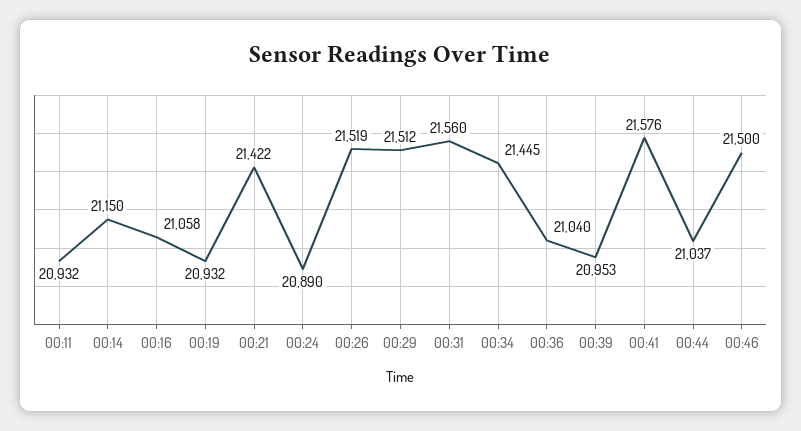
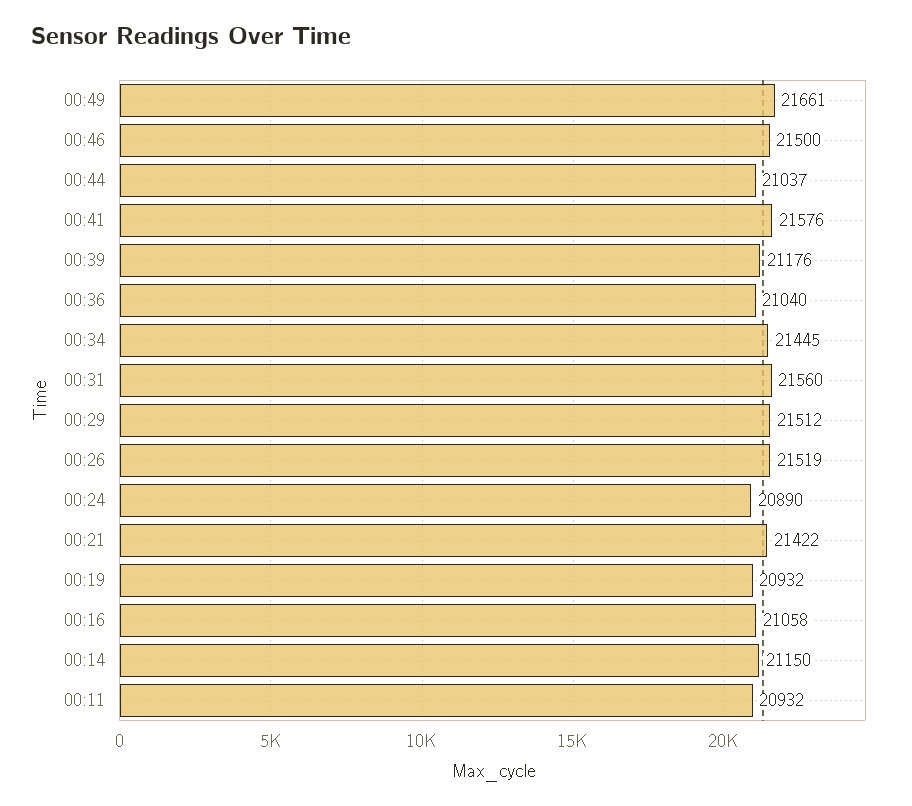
00:39: 20953 -> 21176
00:49: none -> 21661

